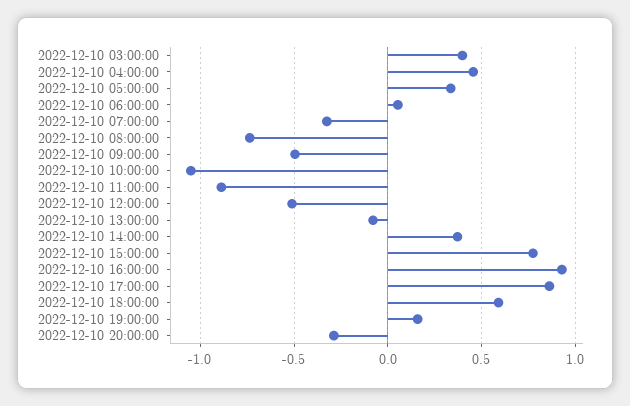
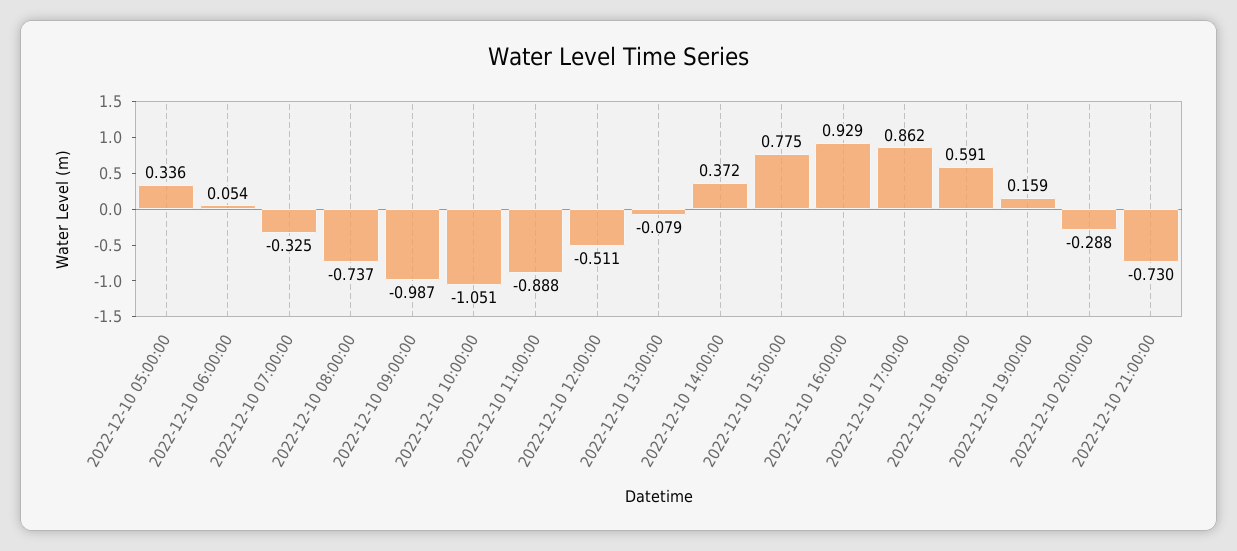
2022-12-10 03:00:00: 0.4 -> none
2022-12-10 04:00:00: 0.45 -> none
2022-12-10 09:00:00: -0.5 -> -0.987
2022-12-10 21:00:00: none -> -0.73

